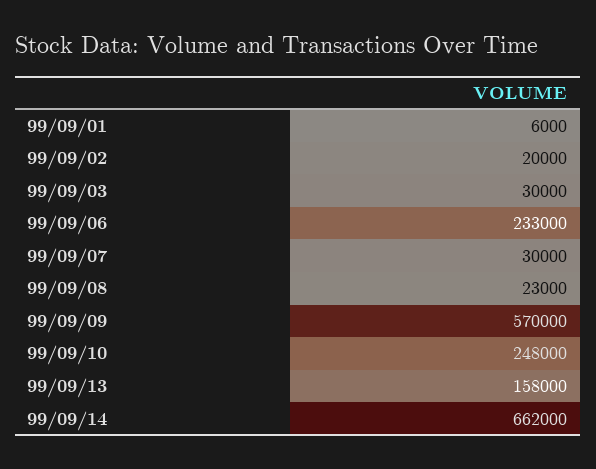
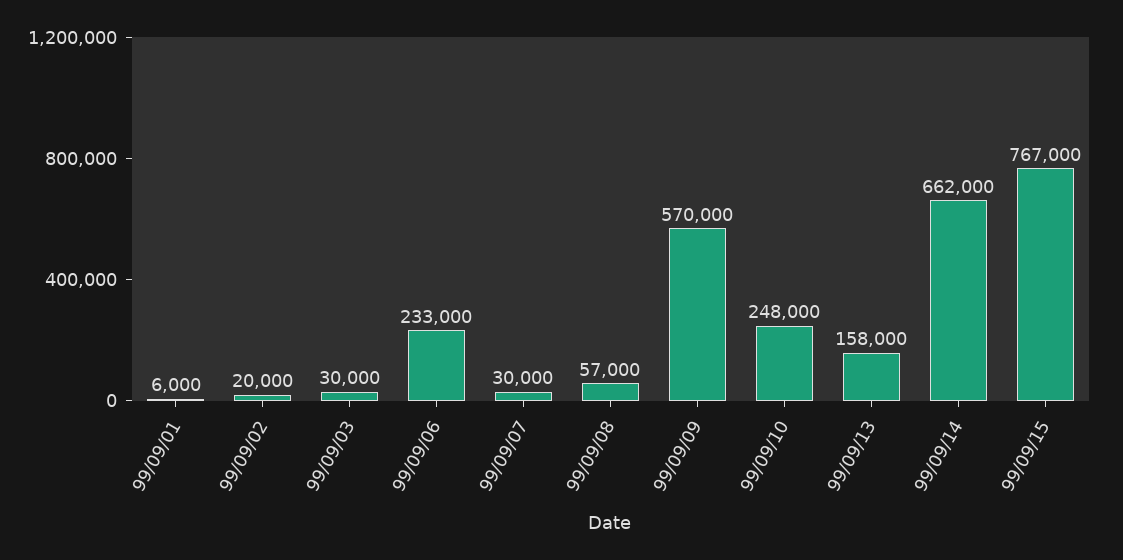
99/09/08: 23000 -> 57000
99/09/15: none -> 767000

